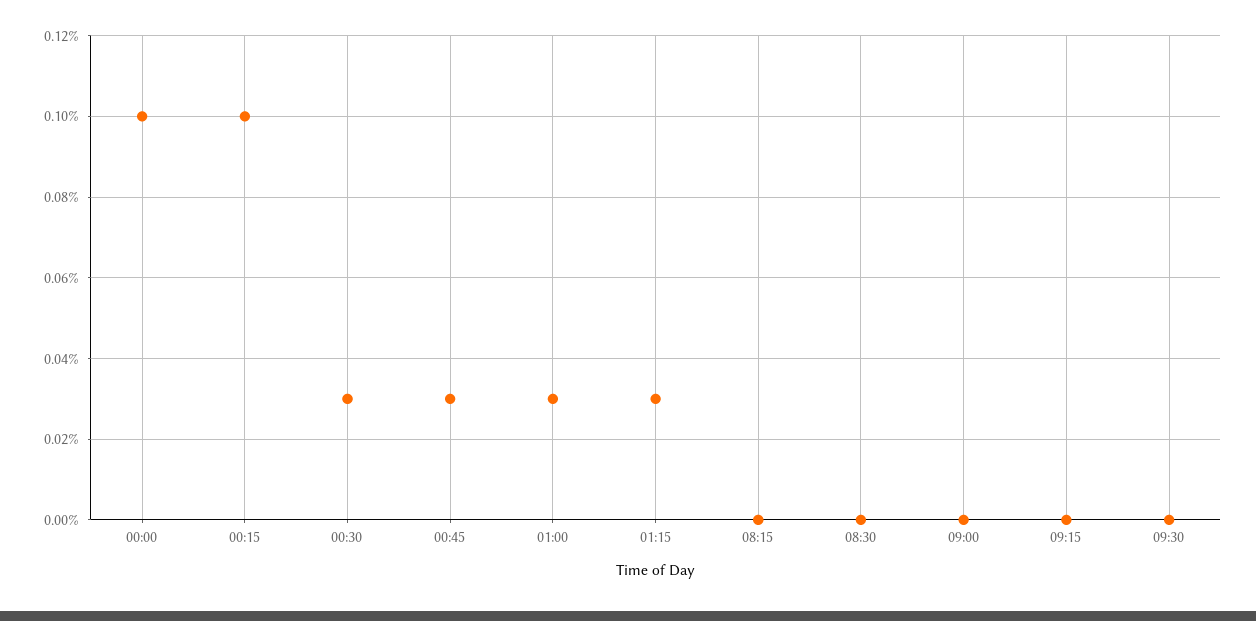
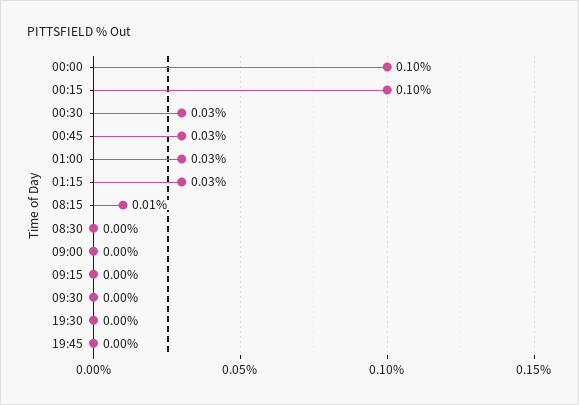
08:15: 0 -> 0.01
19:30: none -> 0
19:45: none -> 0

